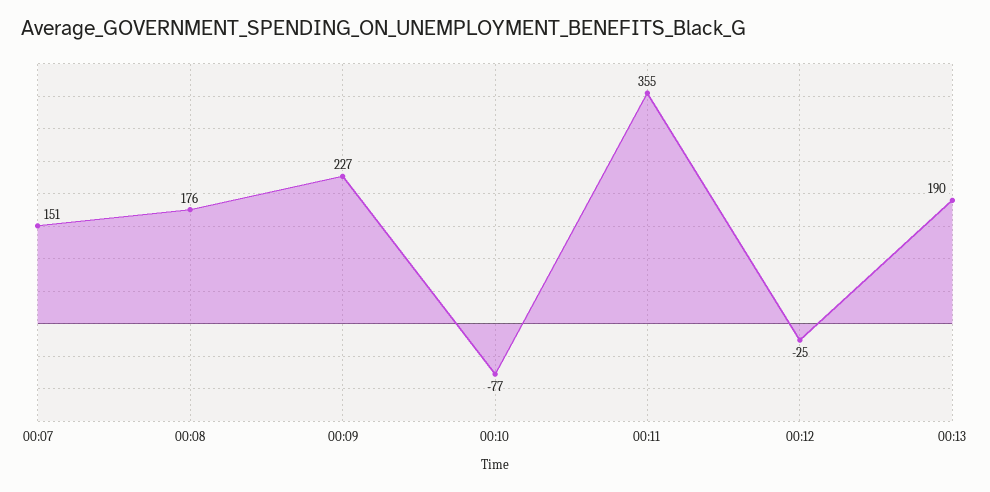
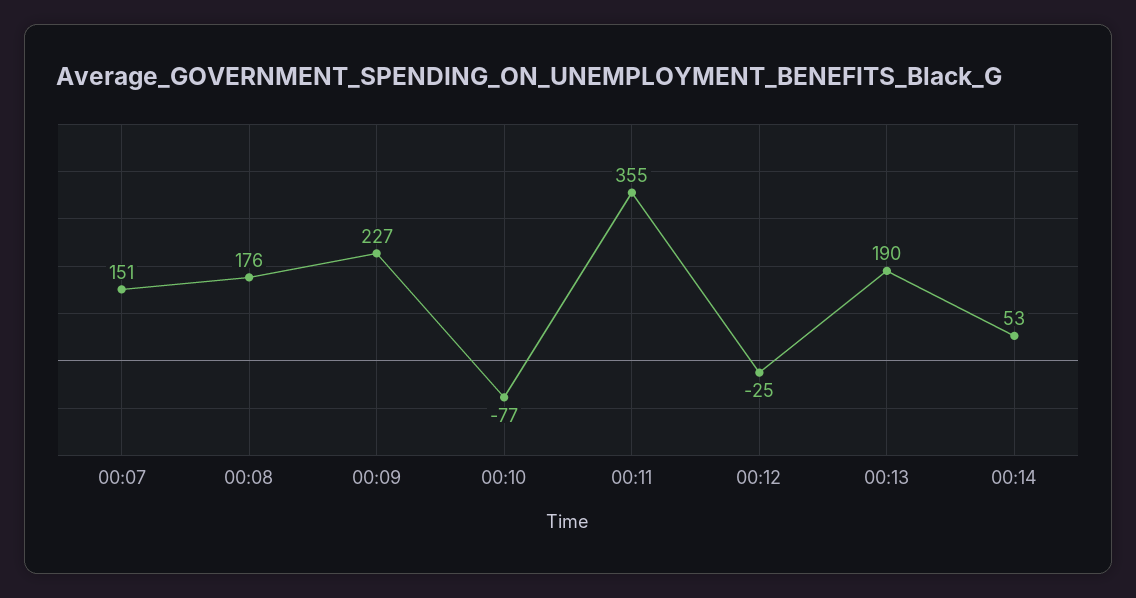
00:14: none -> 53

